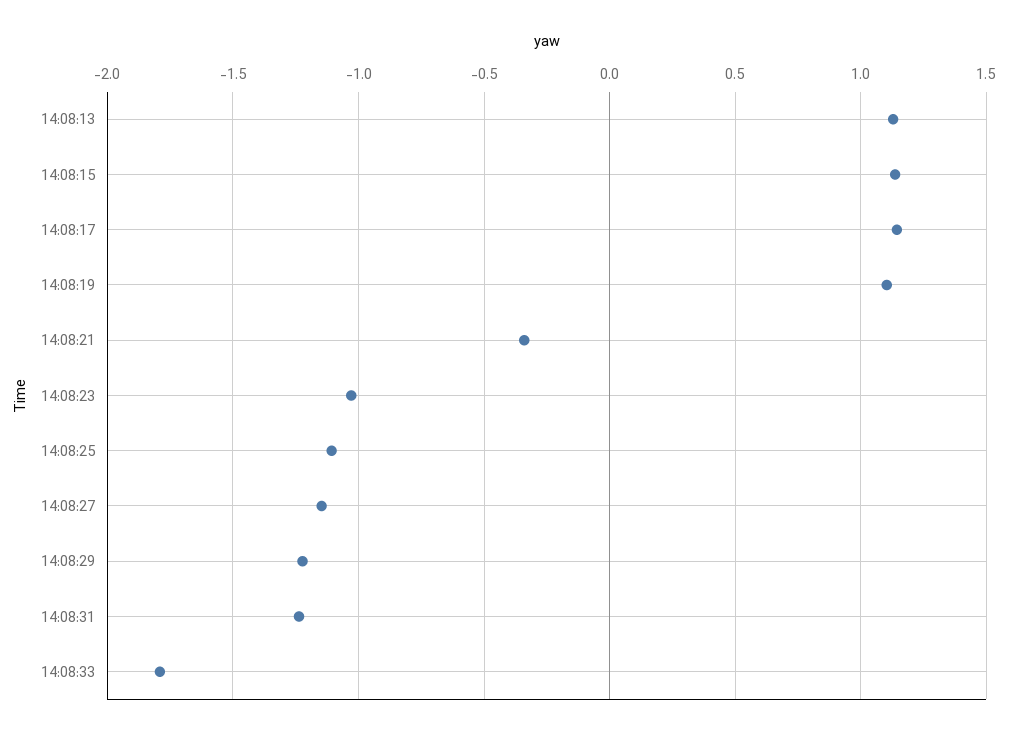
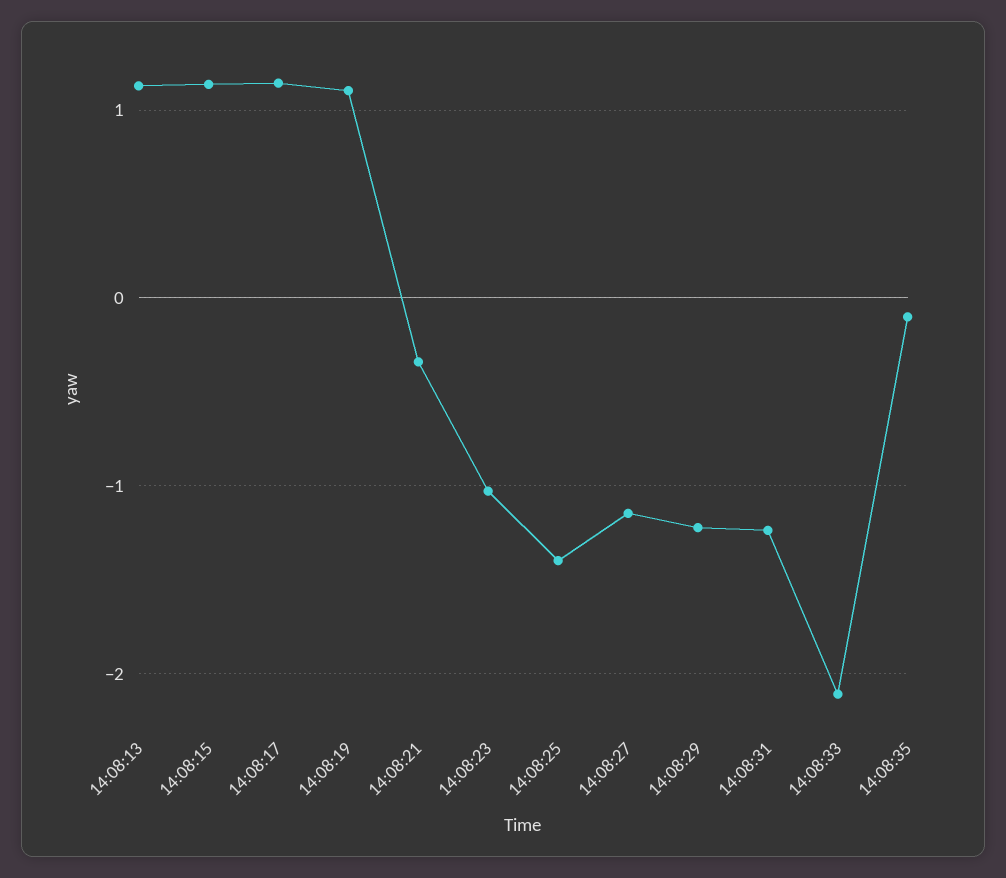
14:08:25: -1.1 -> -1.4
14:08:33: -1.8 -> -2.1
14:08:35: none -> -0.1

